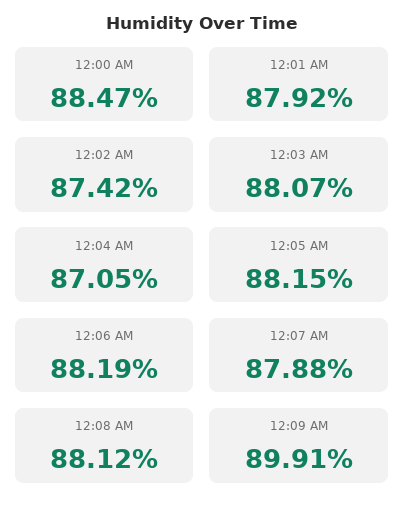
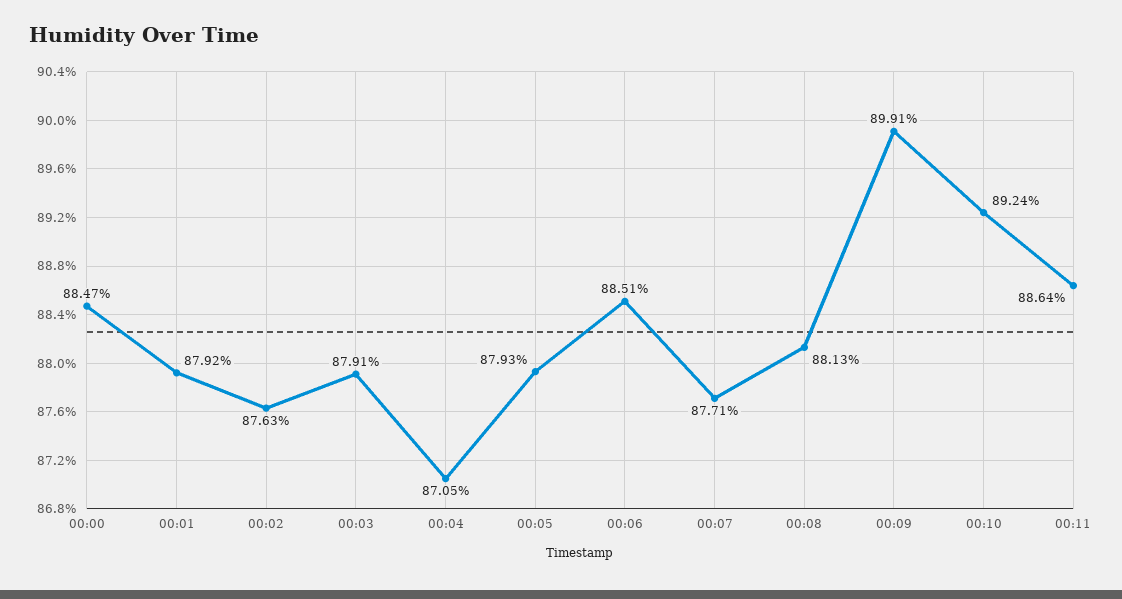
12:02 AM: 87.42 -> 87.63
12:03 AM: 88.07 -> 87.91
12:05 AM: 88.15 -> 87.93
12:06 AM: 88.19 -> 88.51
12:07 AM: 87.88 -> 87.71
12:08 AM: 88.12 -> 88.13
00:10: none -> 89.24
00:11: none -> 88.64

